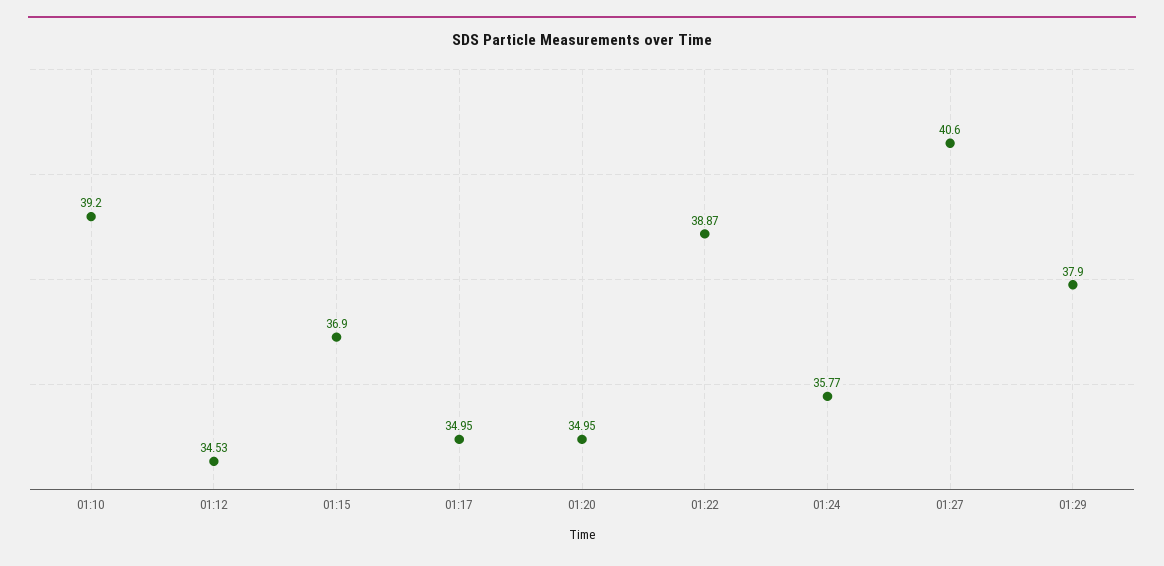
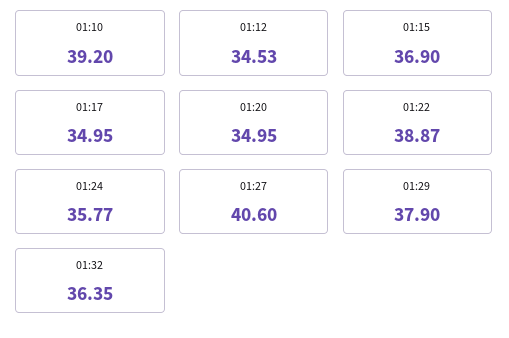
01:32: none -> 36.35

